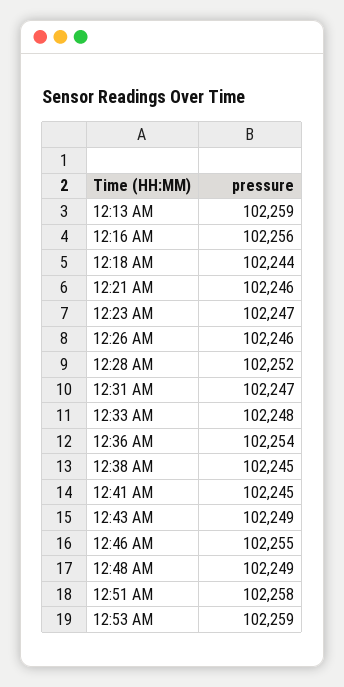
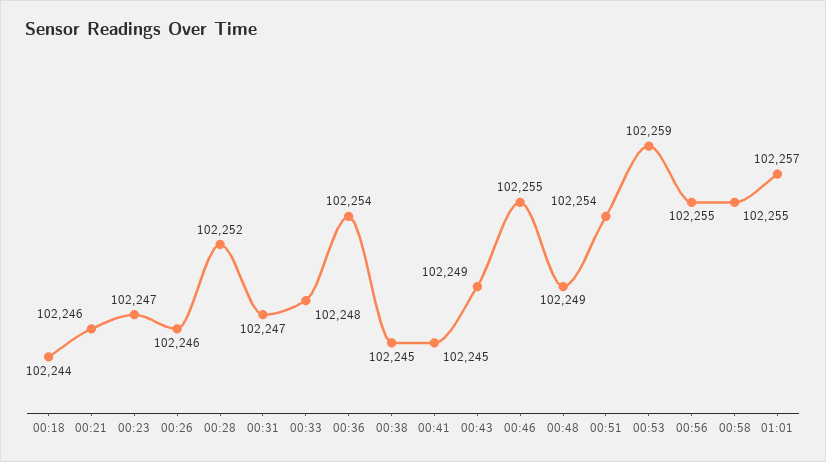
12:13 AM: 102259 -> none
12:16 AM: 102256 -> none
12:51 AM: 102258 -> 102254
00:56: none -> 102255
00:58: none -> 102255
01:01: none -> 102257

